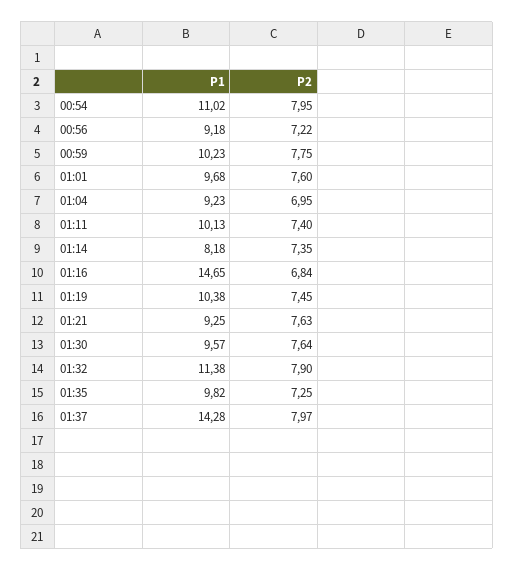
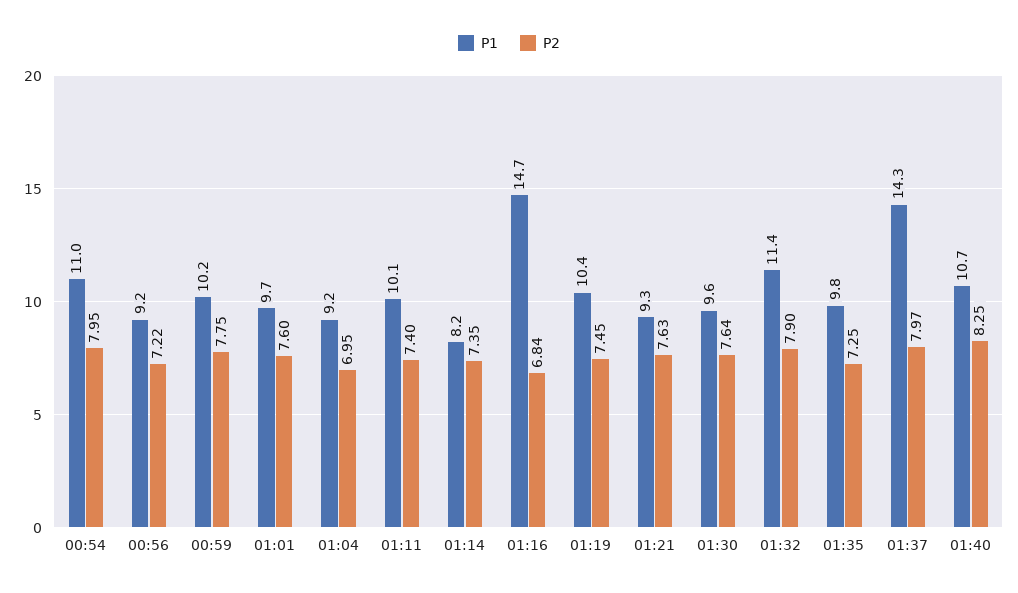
P1, 01:40: none -> 10.7
P2, 01:40: none -> 8.25

